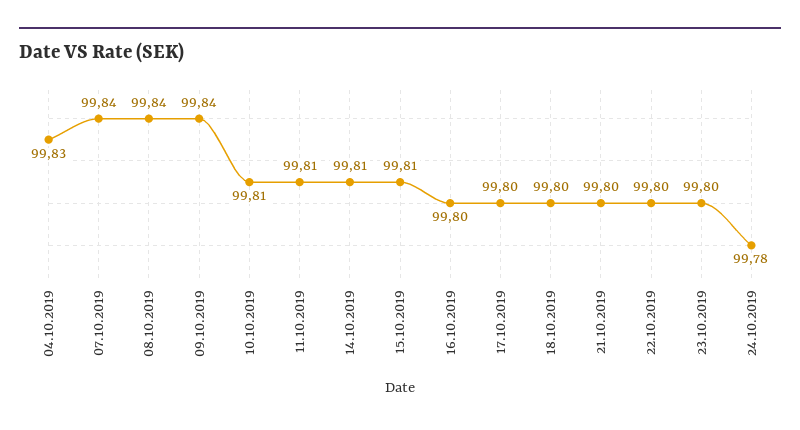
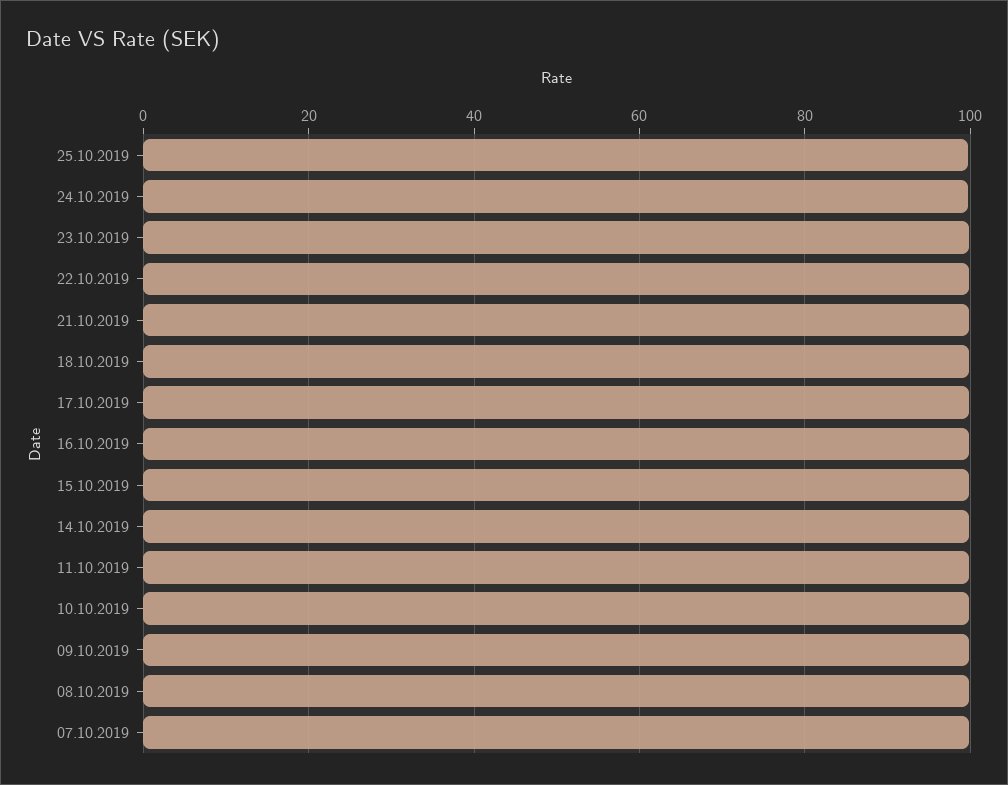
04.10.2019: 99.83 -> none
25.10.2019: none -> 100

